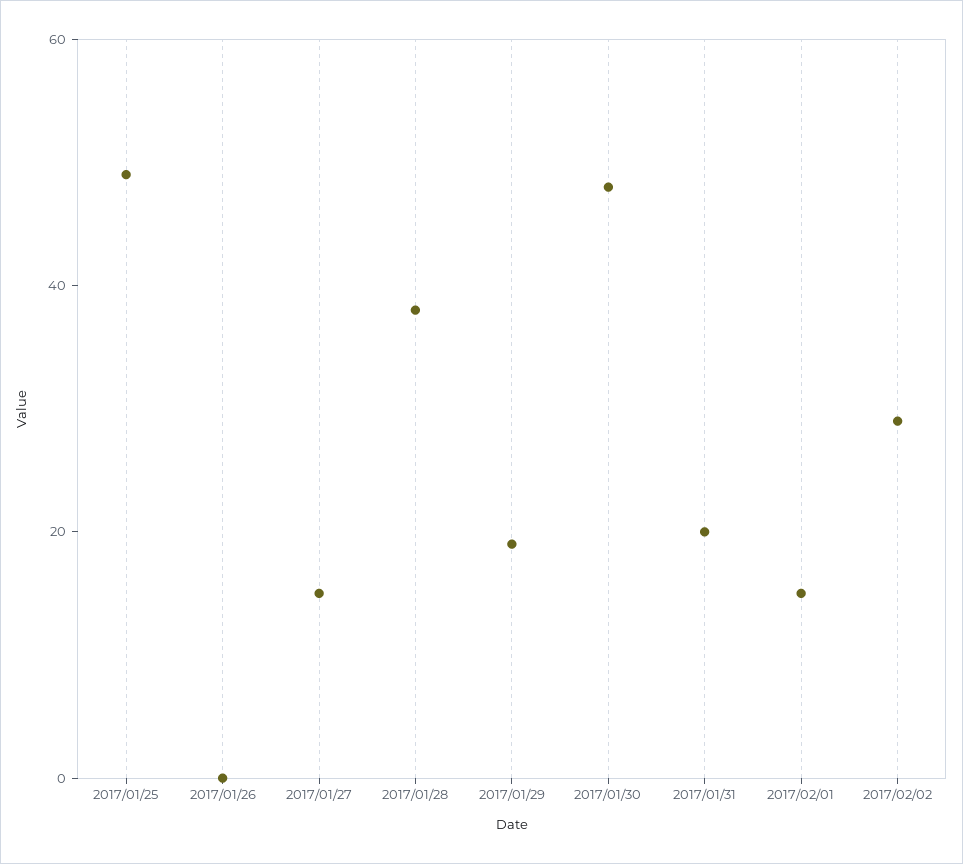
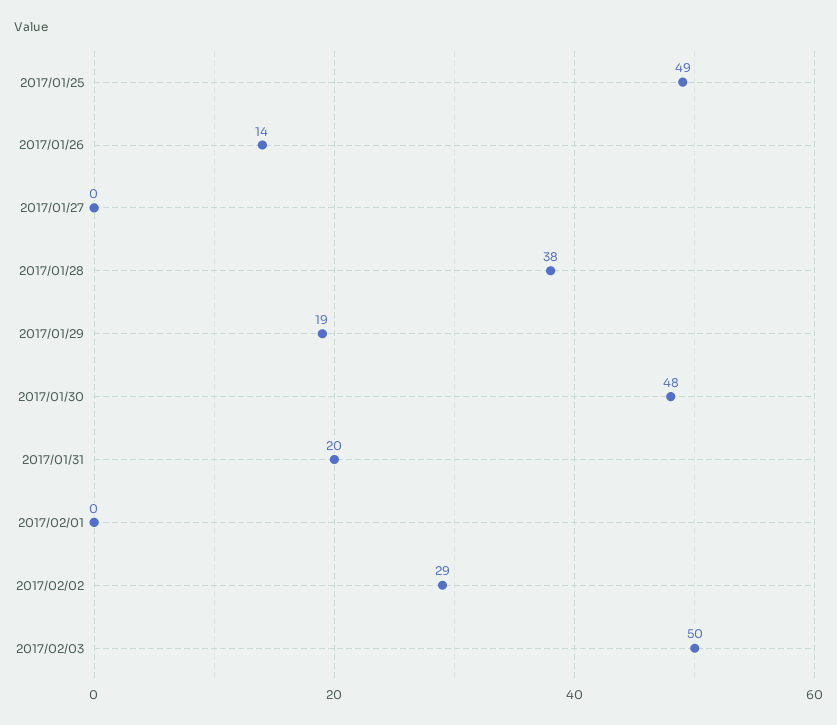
2017/01/26: 0 -> 14
2017/01/27: 15 -> 0
2017/02/01: 15 -> 0
2017/02/03: none -> 50

